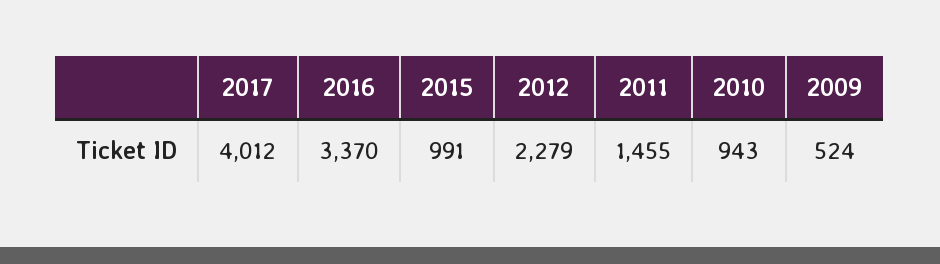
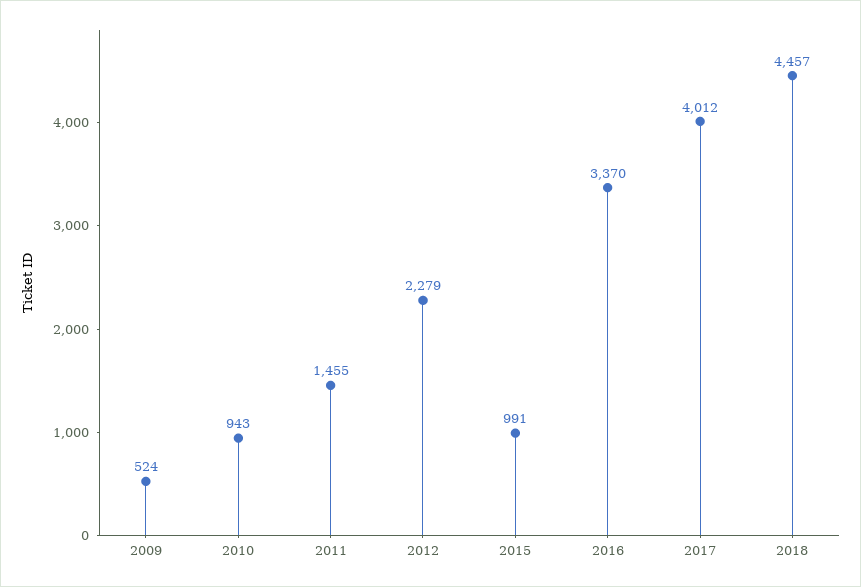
2018: none -> 4457

